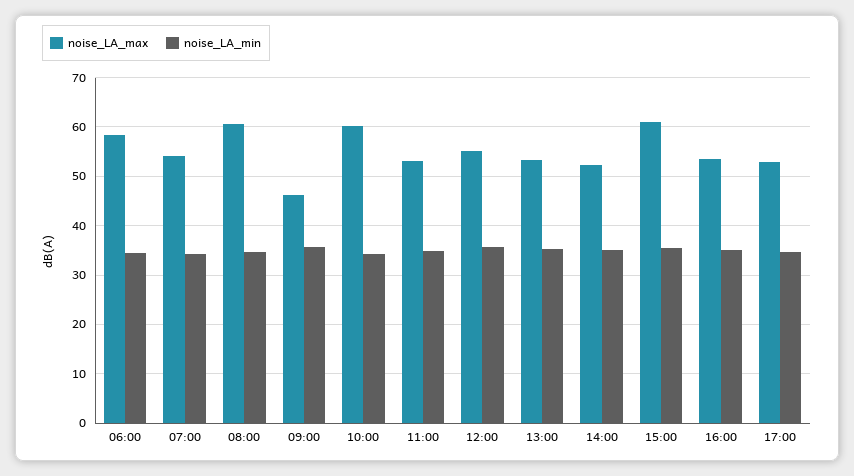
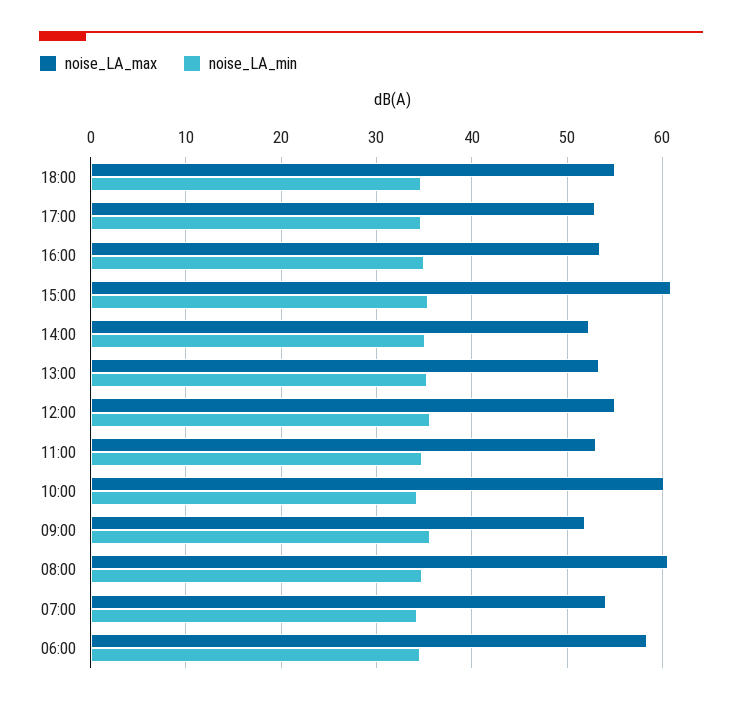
noise_LA_max, 09:00: 46 -> 52
noise_LA_max, 18:00: none -> 55
noise_LA_min, 18:00: none -> 35

